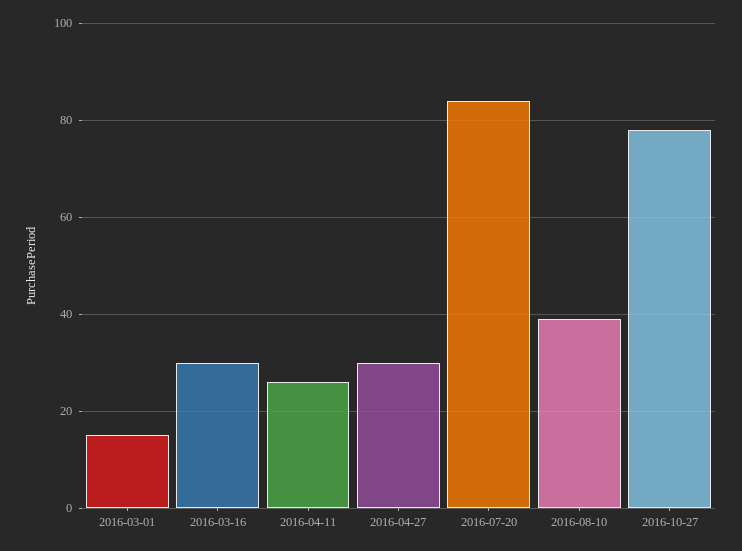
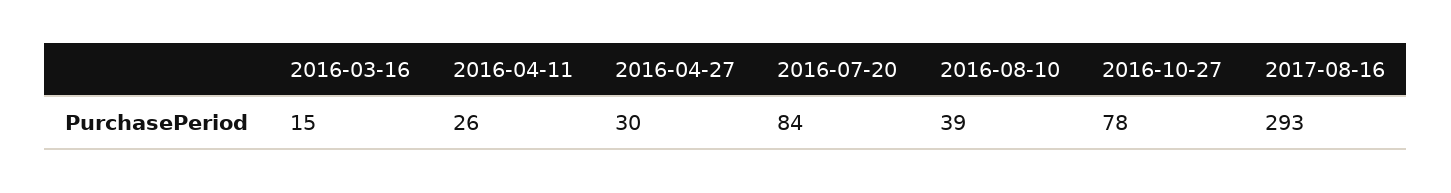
2016-03-01: 15 -> none
2016-03-16: 30 -> 15
2017-08-16: none -> 293

